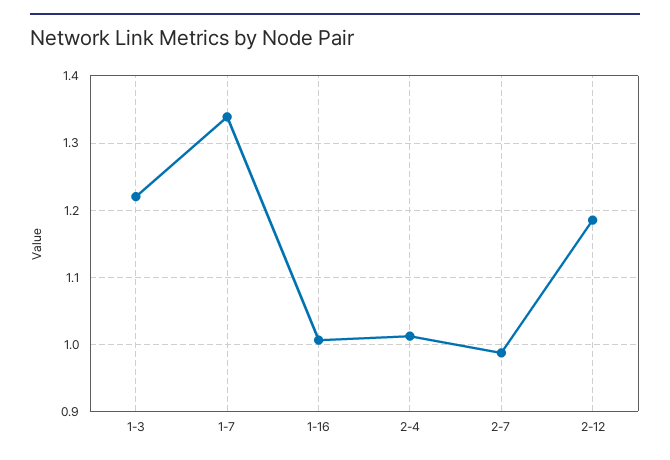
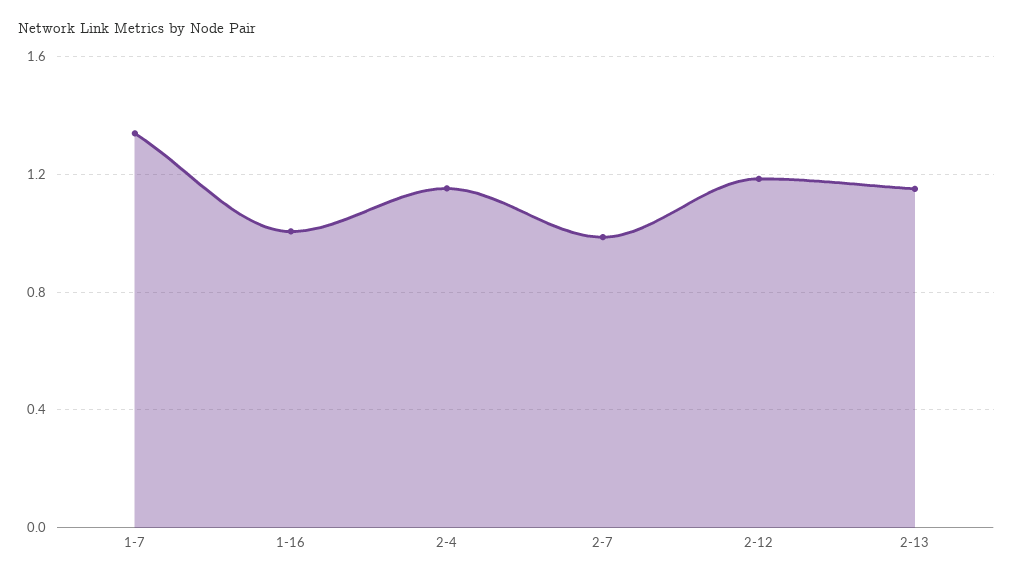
1-3: 1.22 -> none
2-4: 1.01 -> 1.15
2-13: none -> 1.15

